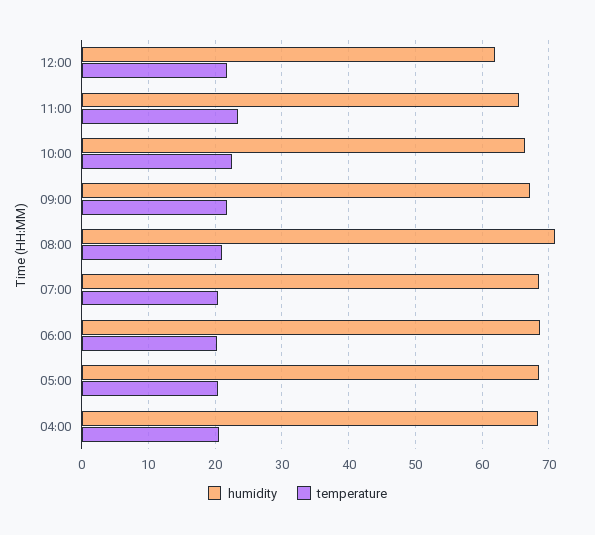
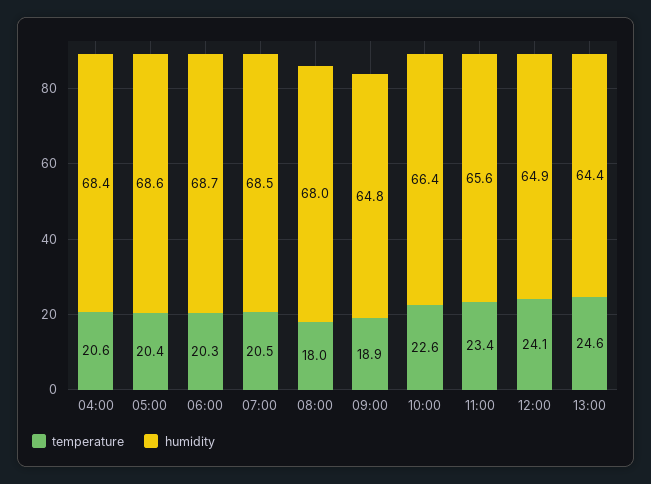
humidity, 12:00: 62 -> 64.9
temperature, 12:00: 22 -> 24.1
humidity, 09:00: 67 -> 64.8
temperature, 09:00: 22 -> 18.9
humidity, 08:00: 71 -> 68
temperature, 08:00: 21 -> 18
temperature, 13:00: none -> 24.6
humidity, 13:00: none -> 64.4

